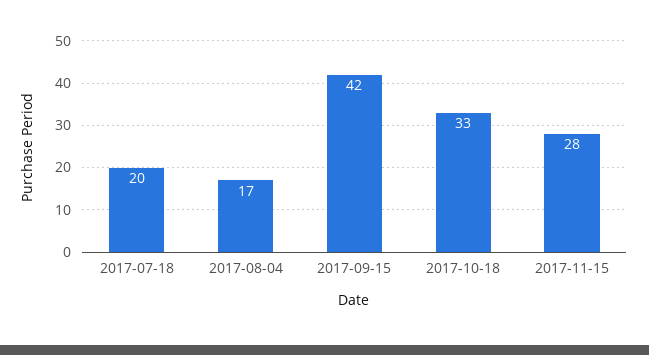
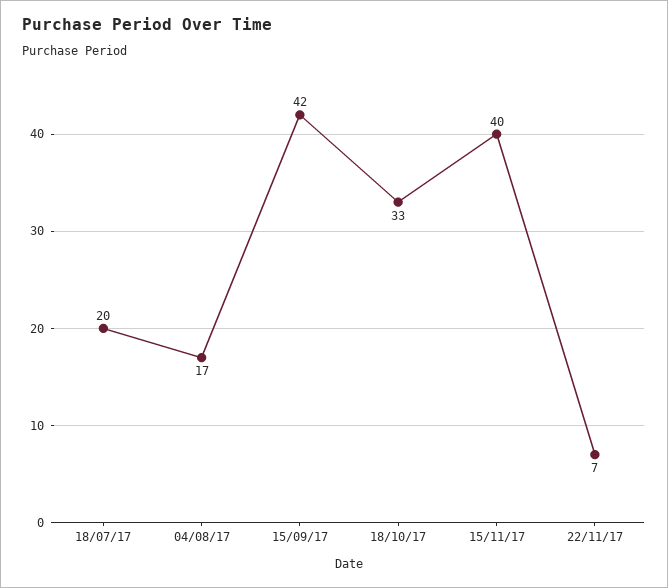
2017-11-15: 28 -> 40
22/11/17: none -> 7

